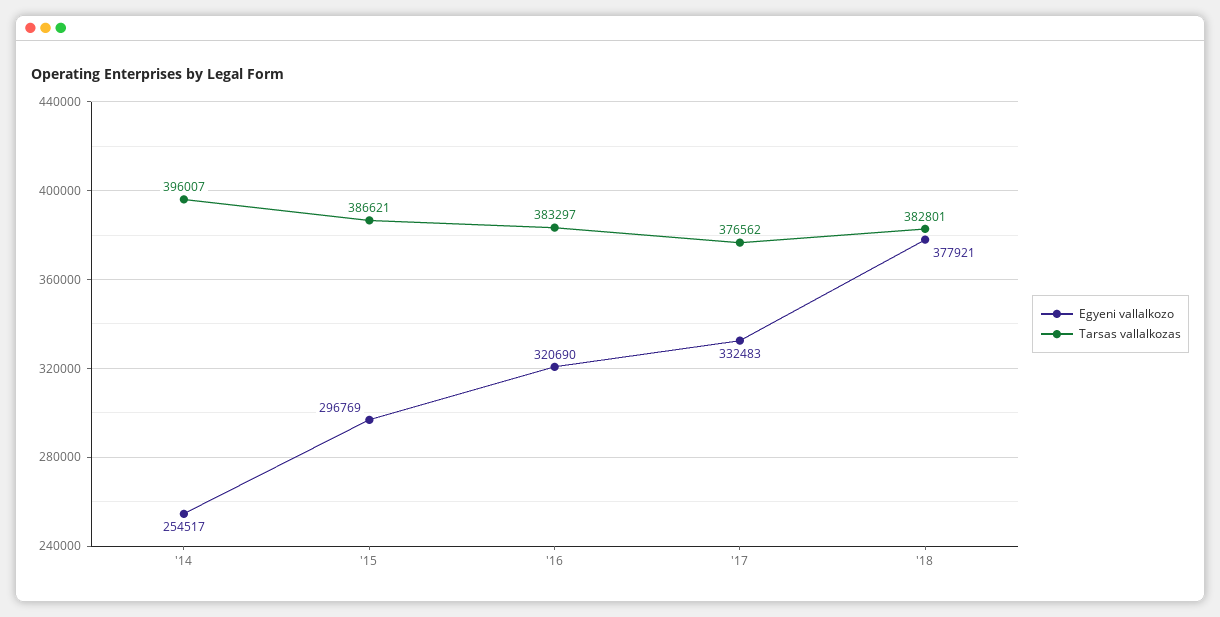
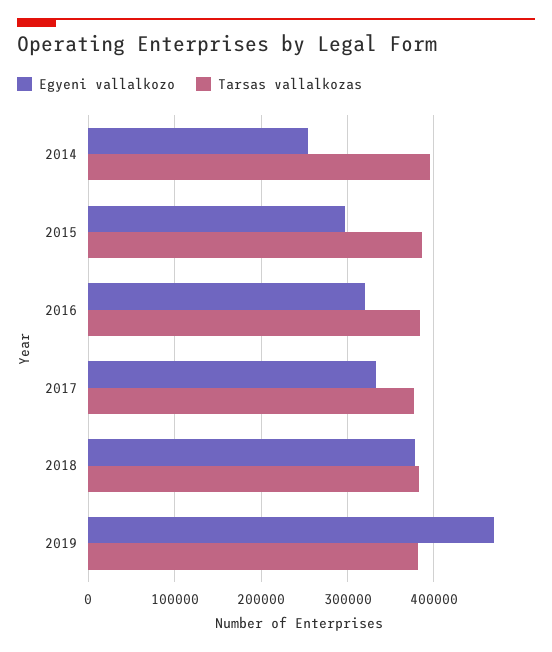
Egyeni vallalkozo, 2019: none -> 470000
Tarsas vallalkozas, 2019: none -> 380000

